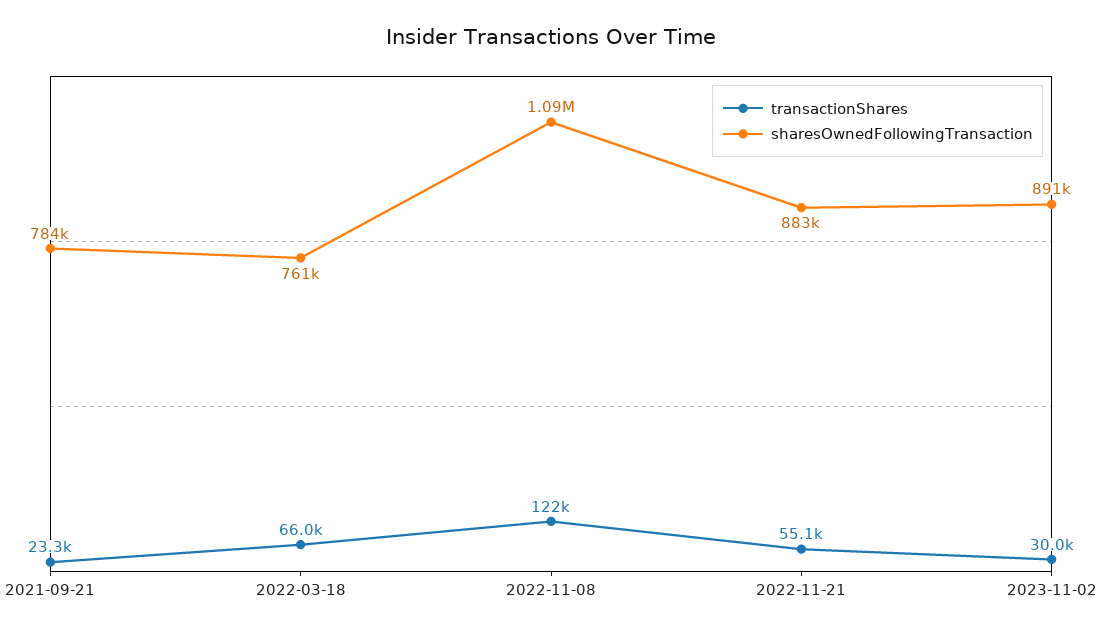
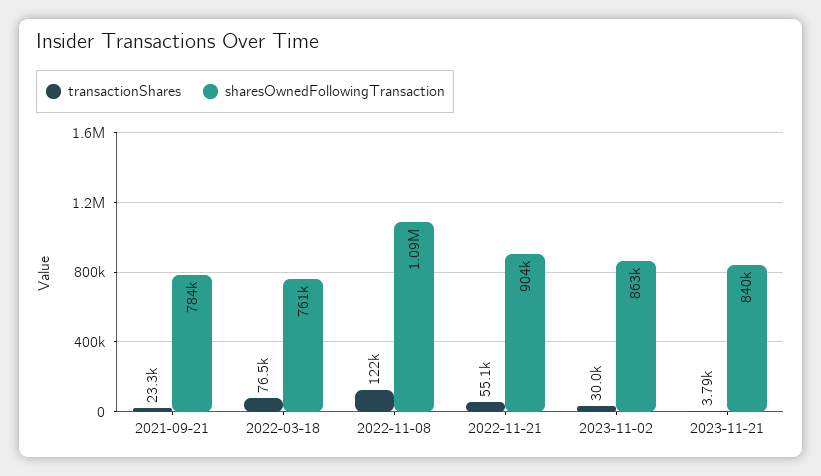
transactionShares, 2022-03-18: 66000 -> 76500
sharesOwnedFollowingTransaction, 2022-11-21: 883000 -> 904000
sharesOwnedFollowingTransaction, 2023-11-02: 891000 -> 863000
transactionShares, 2023-11-21: none -> 3790
sharesOwnedFollowingTransaction, 2023-11-21: none -> 840000

